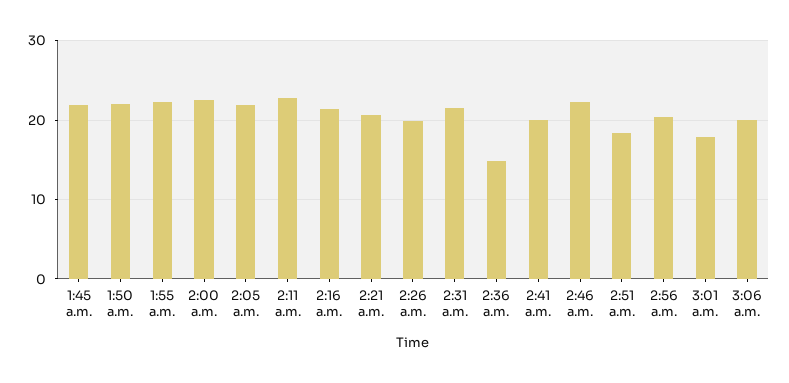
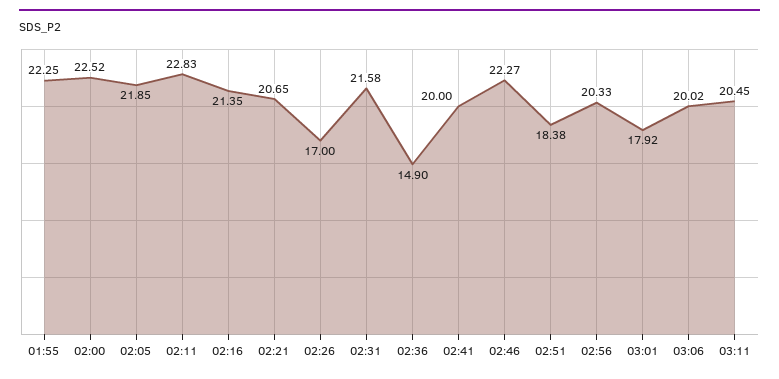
1:45 a.m.: 22 -> none
1:50 a.m.: 22 -> none
2:26 a.m.: 20 -> 17
03:11: none -> 20.45

